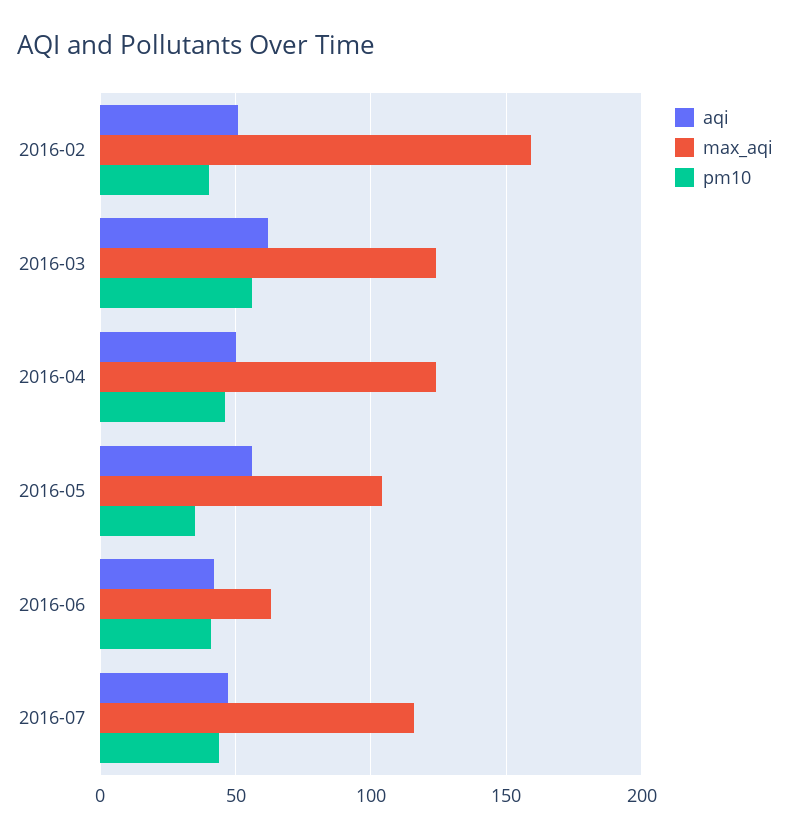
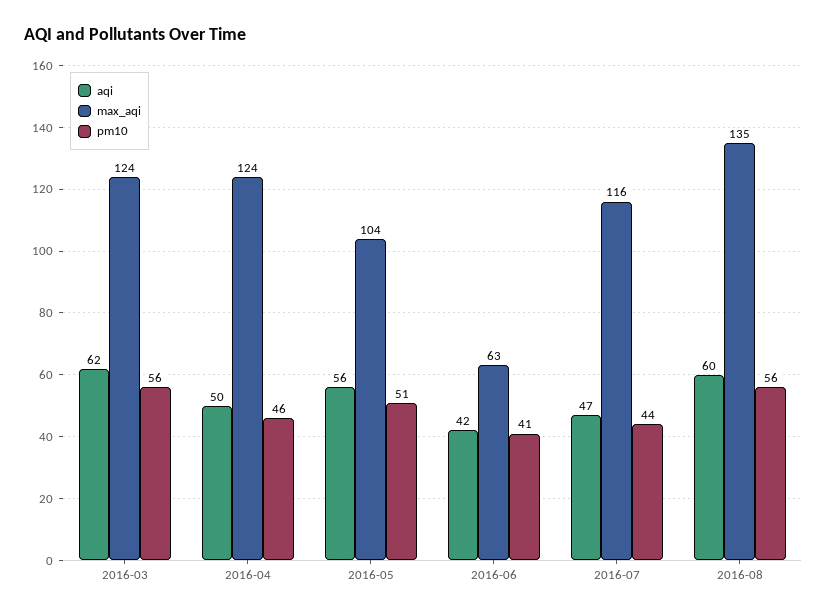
aqi, 2016-02: 50 -> none
max_aqi, 2016-02: 160 -> none
pm10, 2016-02: 40 -> none
pm10, 2016-05: 35 -> 51
aqi, 2016-08: none -> 60
max_aqi, 2016-08: none -> 135
pm10, 2016-08: none -> 56

